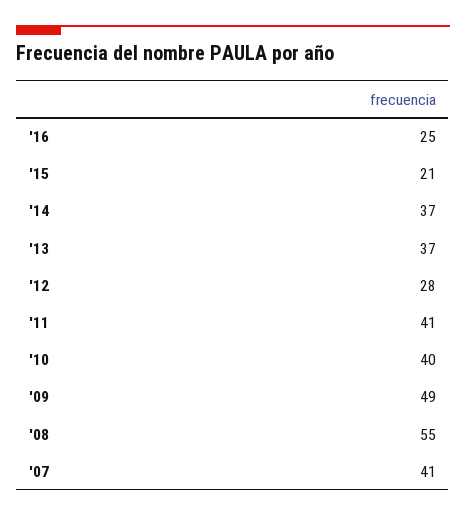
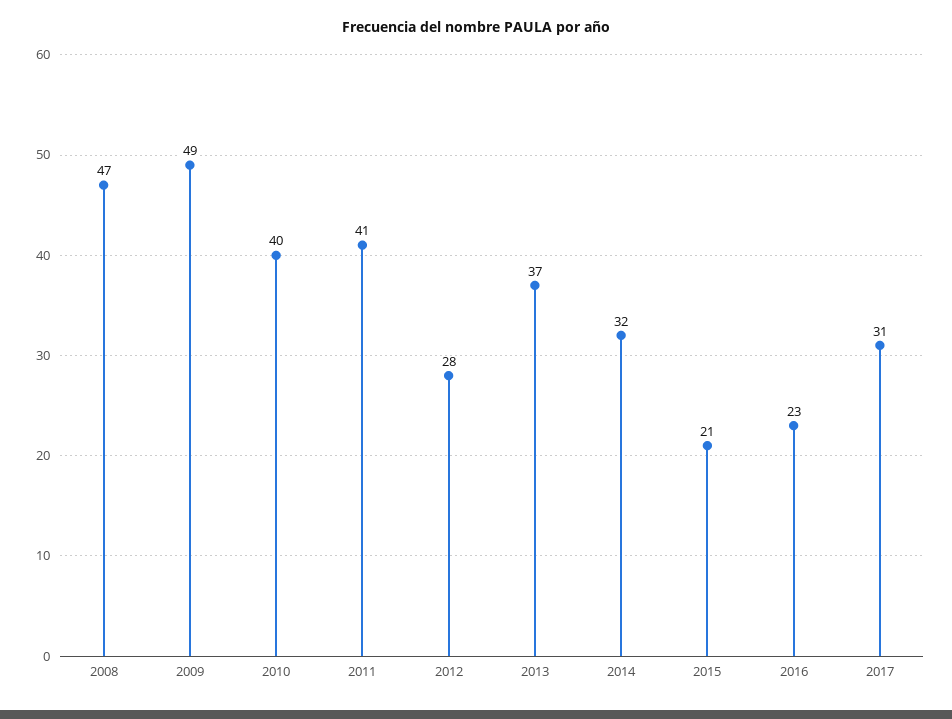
'16: 25 -> 23
'14: 37 -> 32
'08: 55 -> 47
'07: 41 -> none
2017: none -> 31

